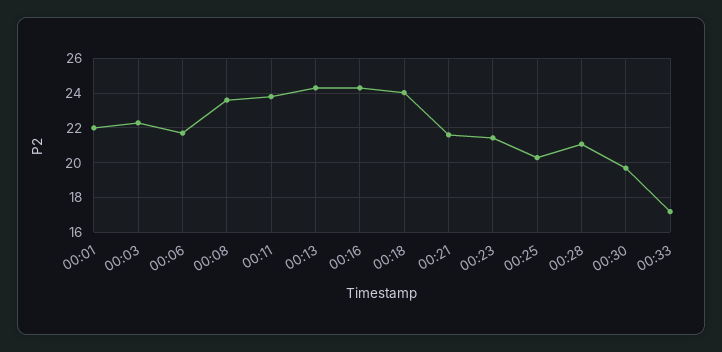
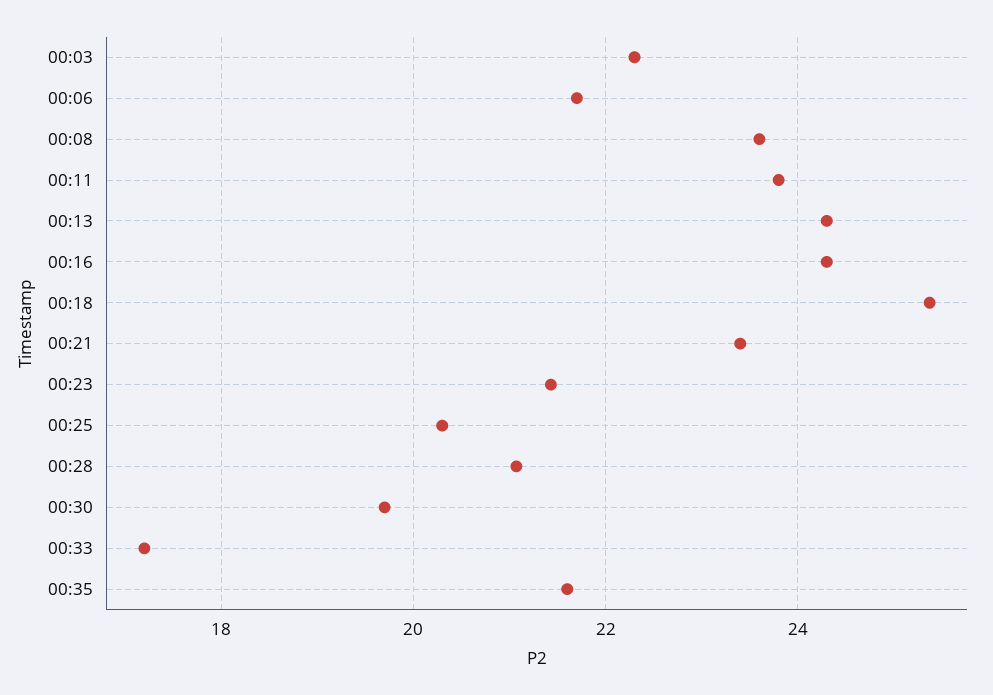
00:01: 22 -> none
00:18: 24 -> 25.4
00:21: 21.5 -> 23.4
00:35: none -> 21.6

